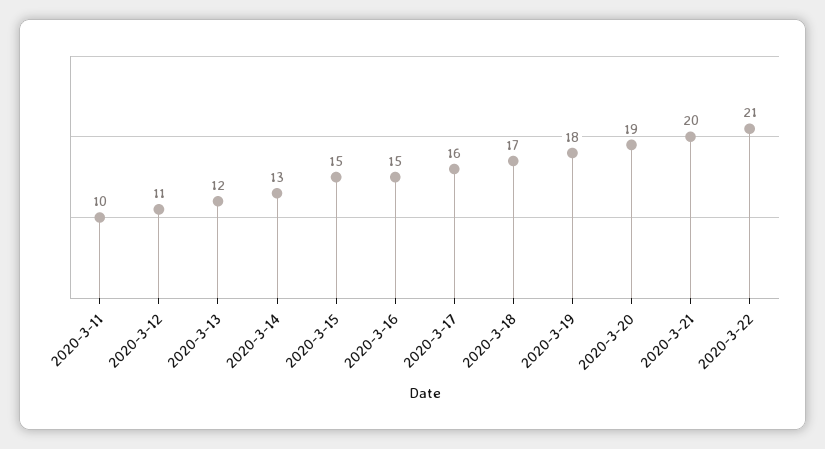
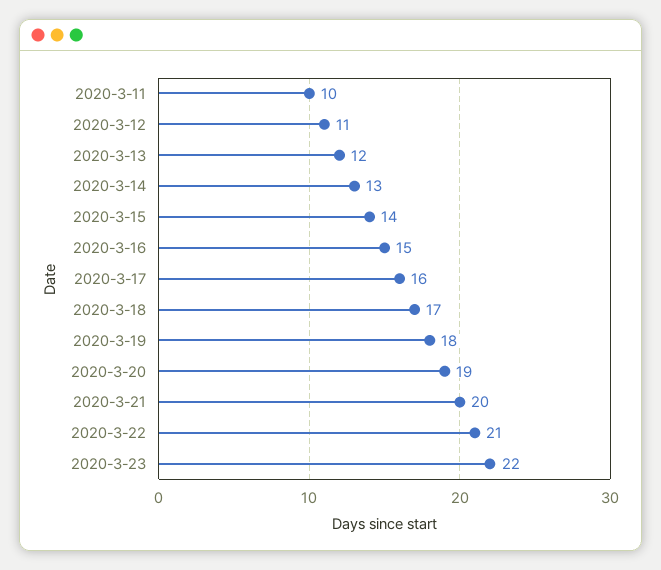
2020-3-15: 15 -> 14
2020-3-23: none -> 22

